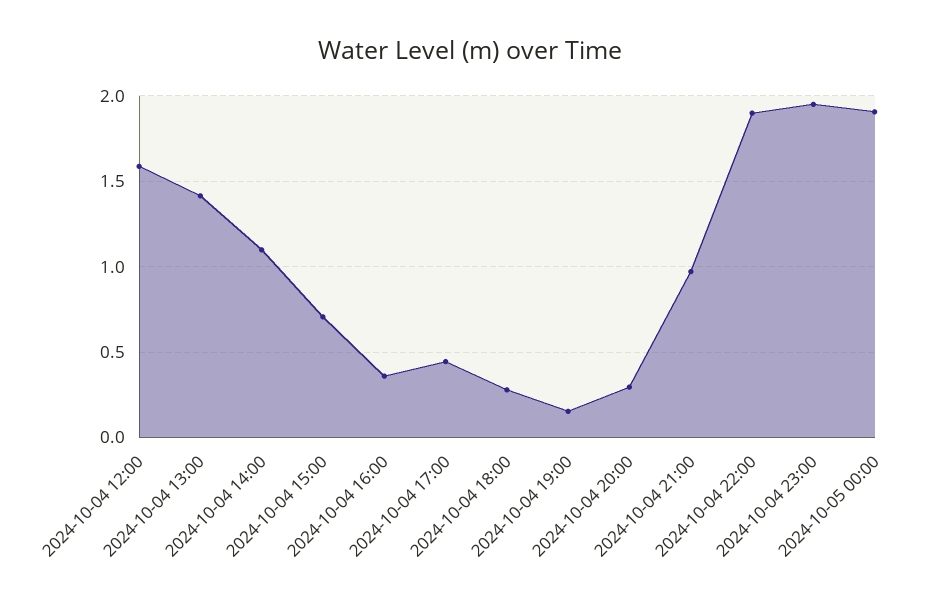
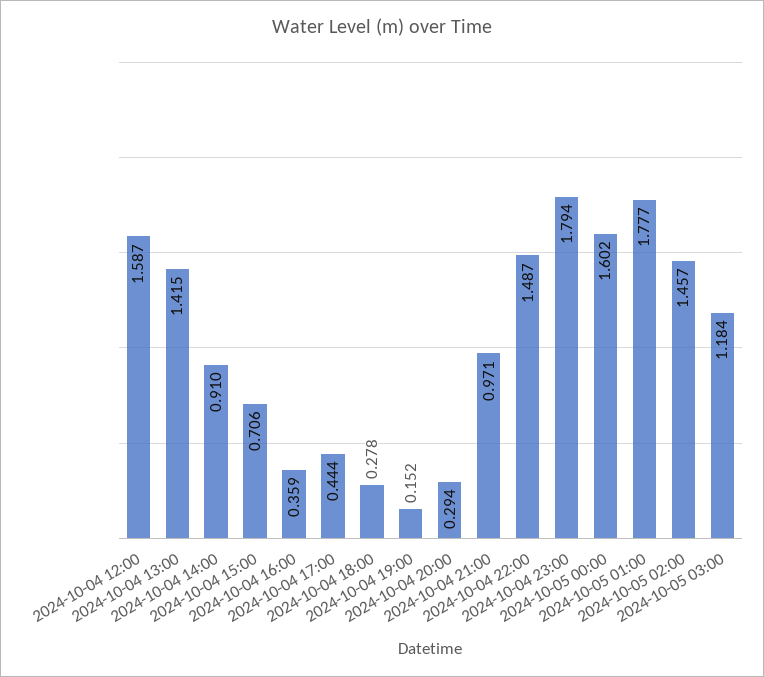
2024-10-04 14:00: 1.1 -> 0.91
2024-10-04 22:00: 1.9 -> 1.487
2024-10-04 23:00: 1.95 -> 1.794
2024-10-05 00:00: 1.9 -> 1.602
2024-10-05 01:00: none -> 1.777
2024-10-05 02:00: none -> 1.457
2024-10-05 03:00: none -> 1.184

